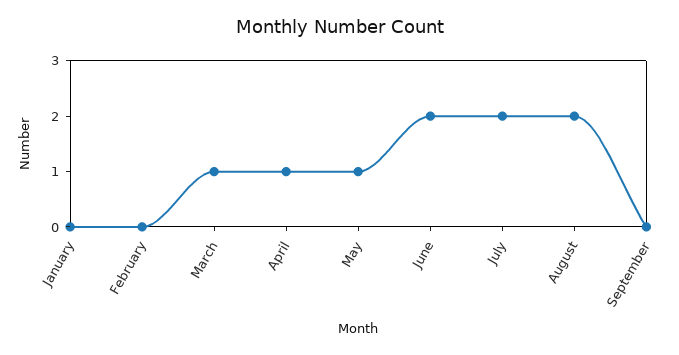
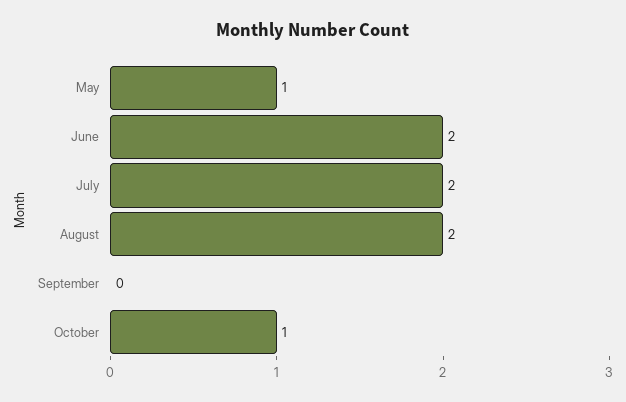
January: 0 -> none
February: 0 -> none
March: 1 -> none
April: 1 -> none
October: none -> 1

